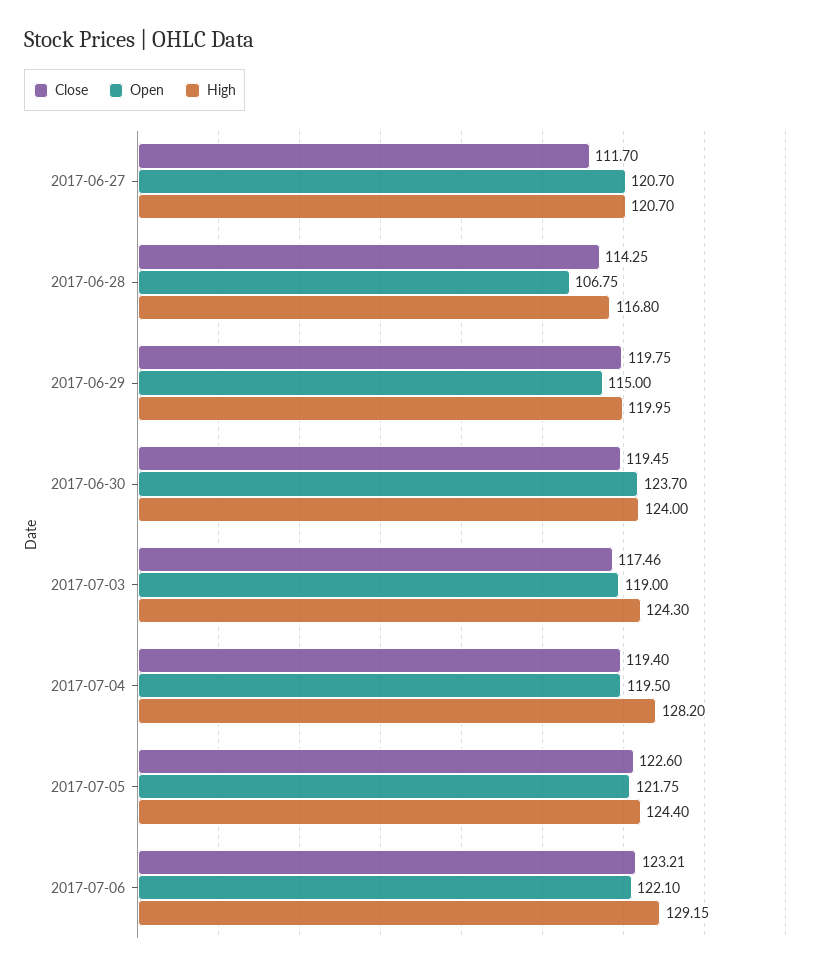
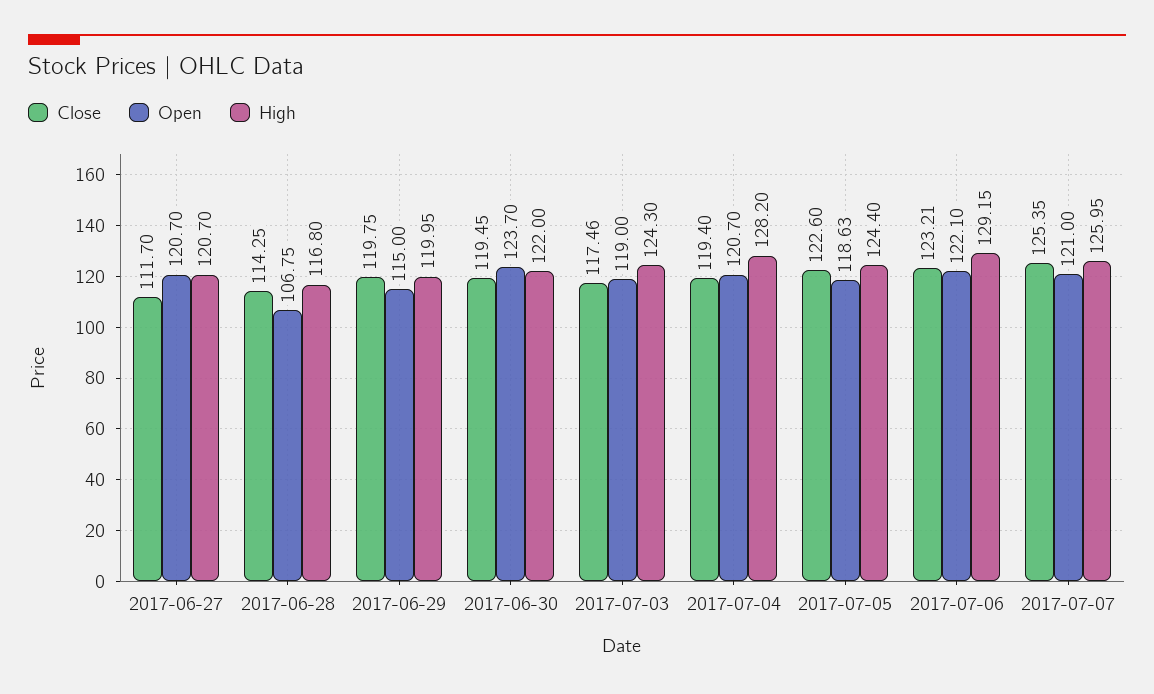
High, 2017-06-30: 124 -> 122
Open, 2017-07-04: 119.5 -> 120.7
Open, 2017-07-05: 121.75 -> 118.63
Close, 2017-07-07: none -> 125.35
Open, 2017-07-07: none -> 121
High, 2017-07-07: none -> 125.95

